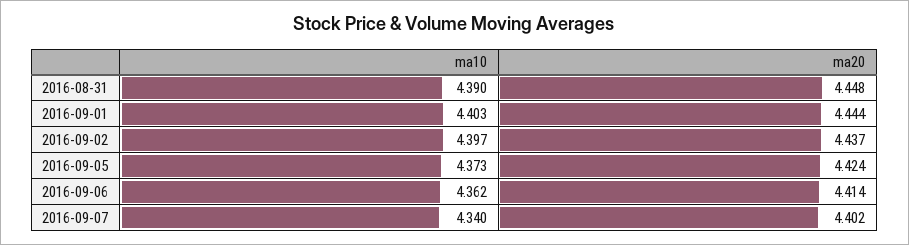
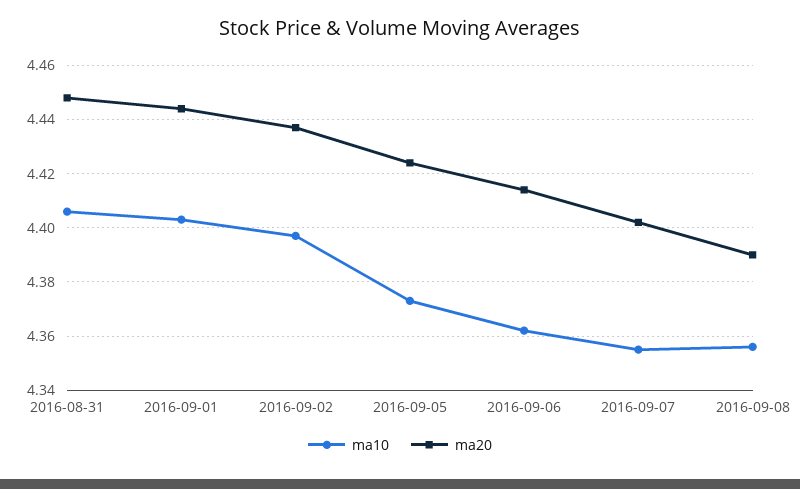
ma10, 2016-08-31: 4.39 -> 4.405
ma10, 2016-09-07: 4.34 -> 4.355
ma10, 2016-09-08: none -> 4.355
ma20, 2016-09-08: none -> 4.39

